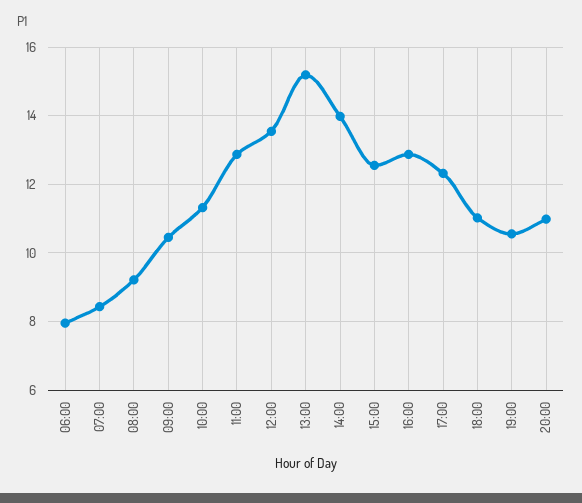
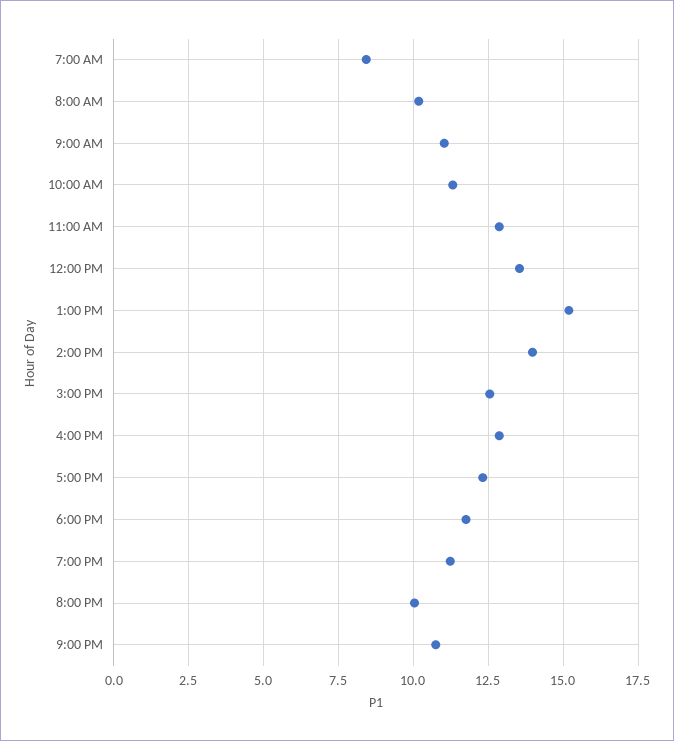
06:00: 8 -> none
08:00: 9.2 -> 10.25
09:00: 10.4 -> 11
18:00: 11 -> 11.75
19:00: 10.6 -> 11.25
20:00: 11 -> 10
9:00 PM: none -> 10.75

